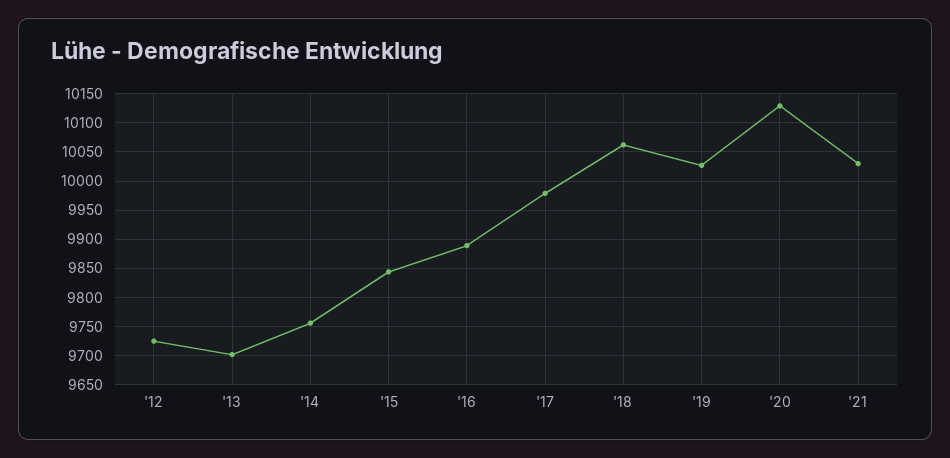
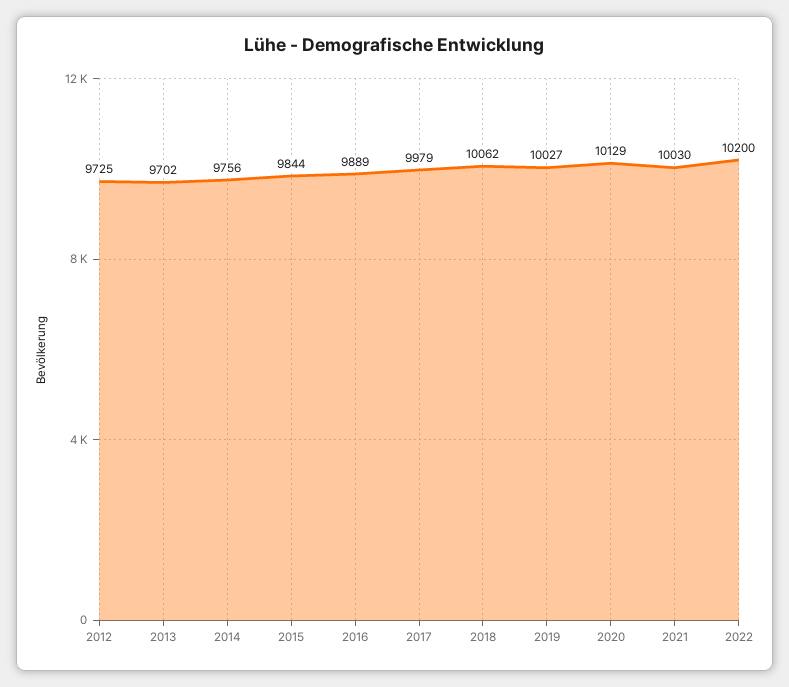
2022: none -> 10200

